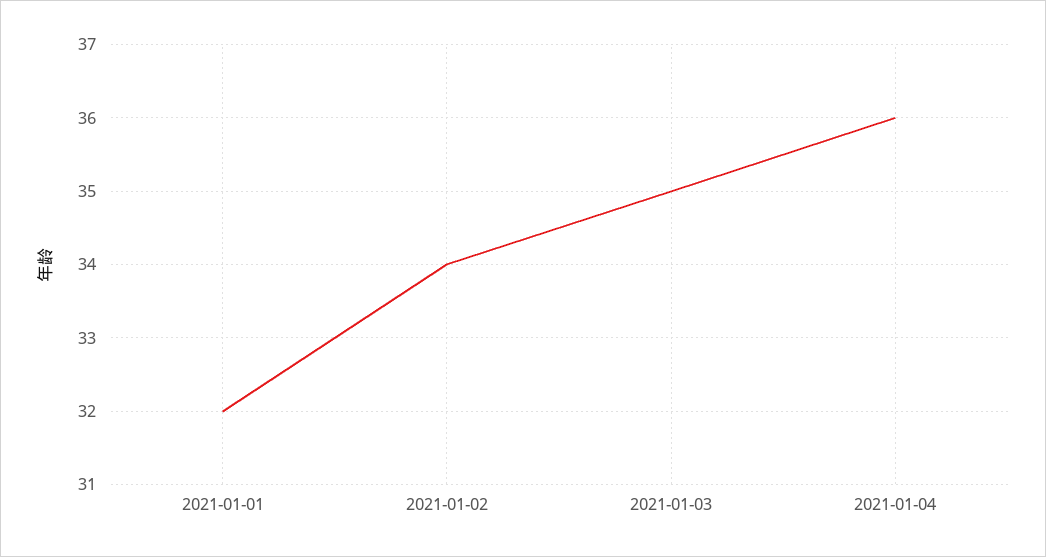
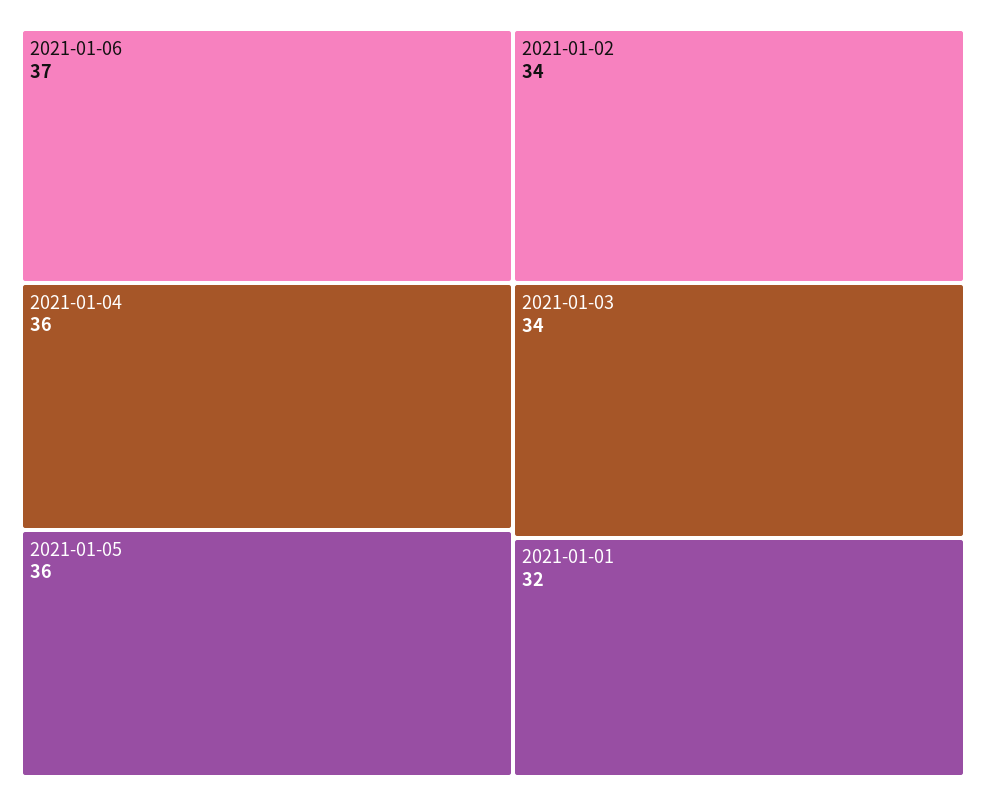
2021-01-03: 35 -> 34
2021-01-06: none -> 37
2021-01-05: none -> 36

